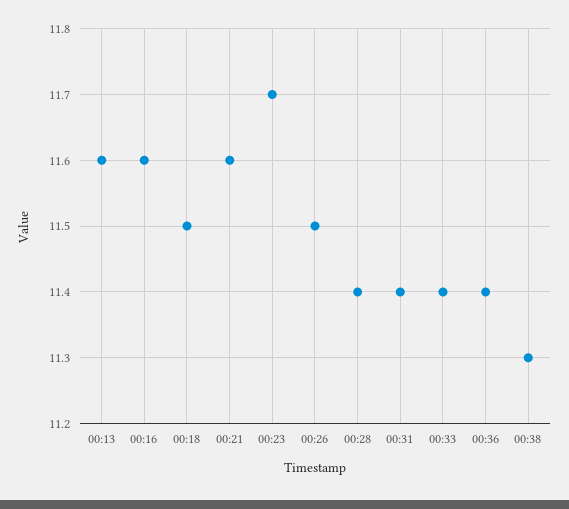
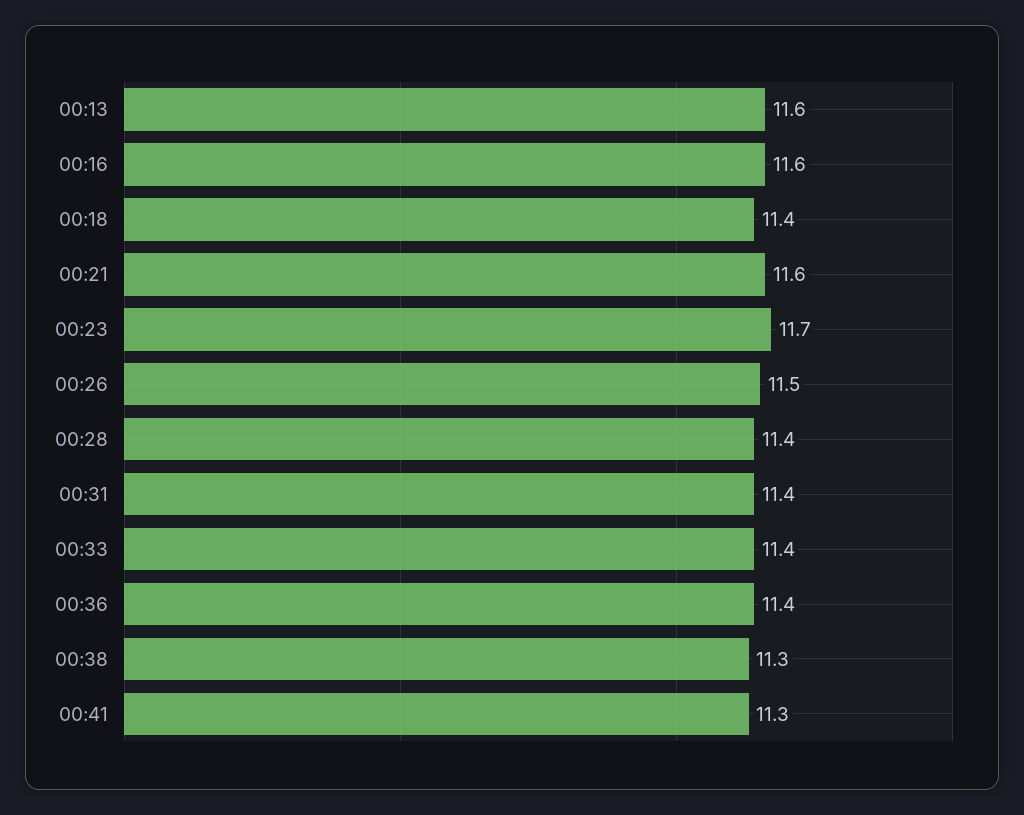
00:18: 11.5 -> 11.4
00:41: none -> 11.3

